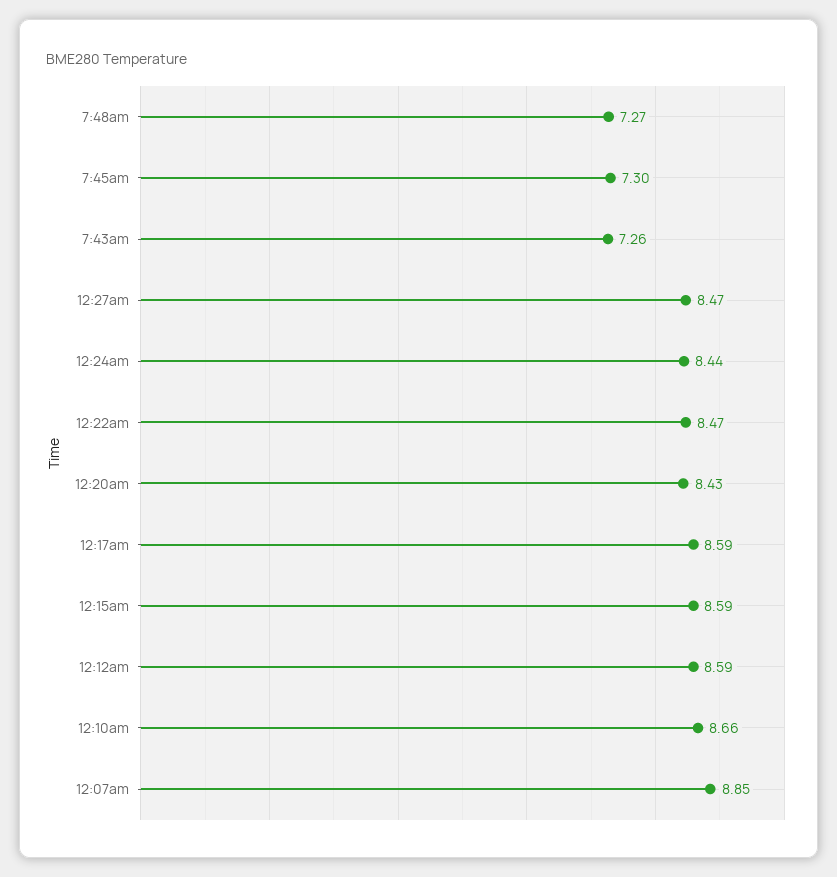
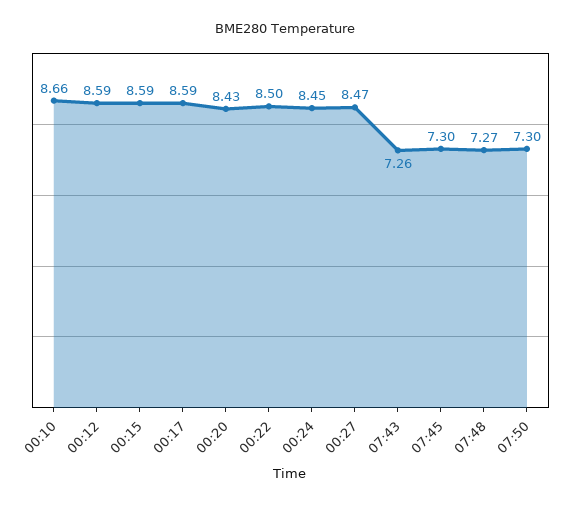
12:24am: 8.44 -> 8.45
12:22am: 8.47 -> 8.5
12:07am: 8.85 -> none
07:50: none -> 7.3

